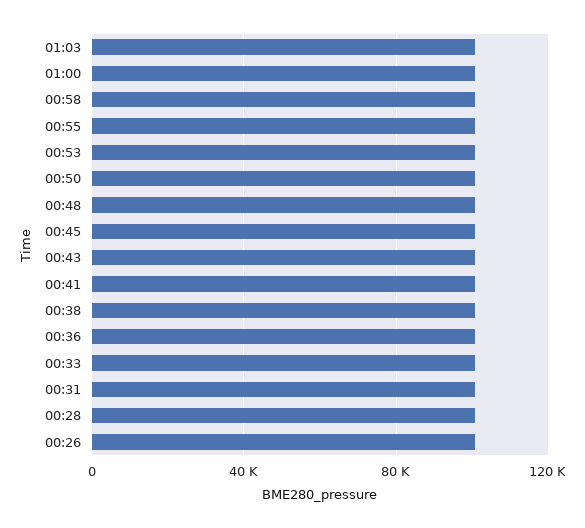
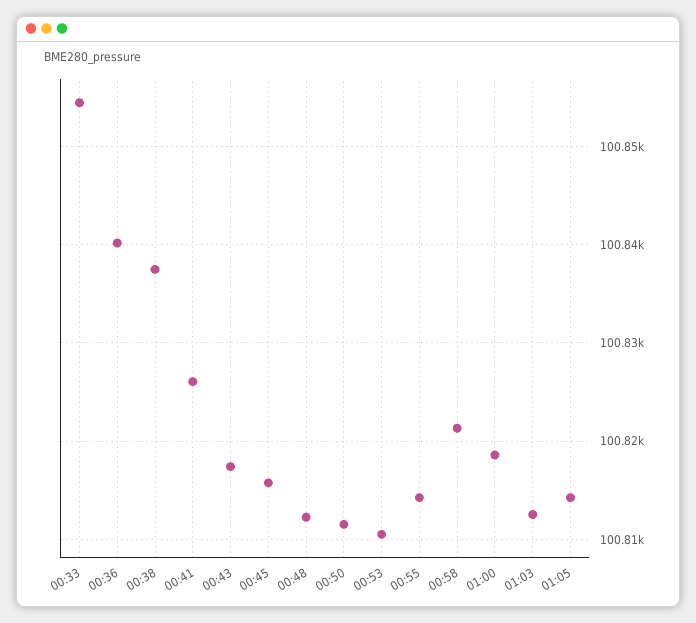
00:31: 100000 -> none
00:28: 100000 -> none
00:26: 100000 -> none
01:05: none -> 100814

